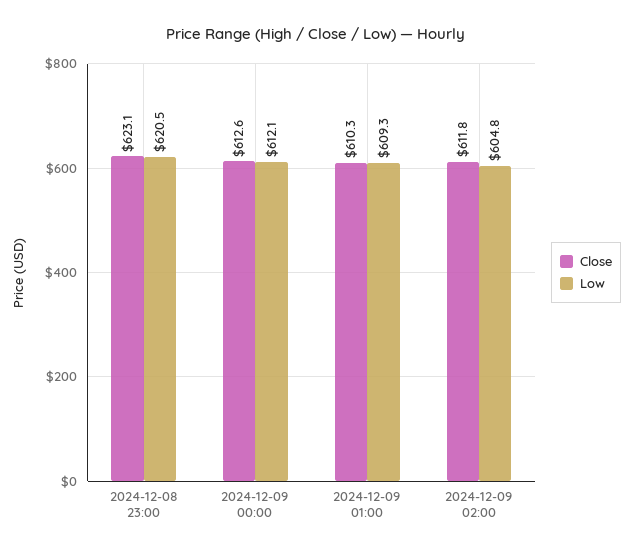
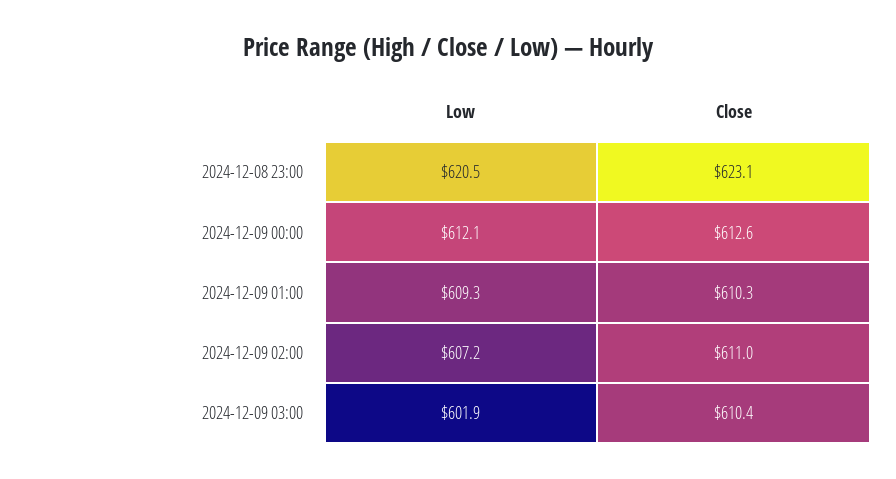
Close, 2024-12-09 02:00: 611.8 -> 611
Low, 2024-12-09 02:00: 604.8 -> 607.2
Low, 2024-12-09 03:00: none -> 601.9
Close, 2024-12-09 03:00: none -> 610.4

